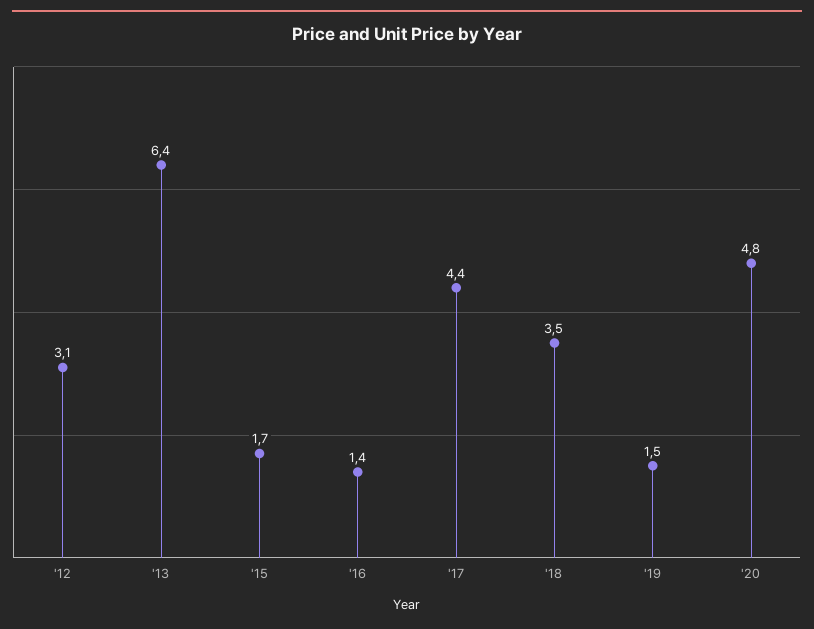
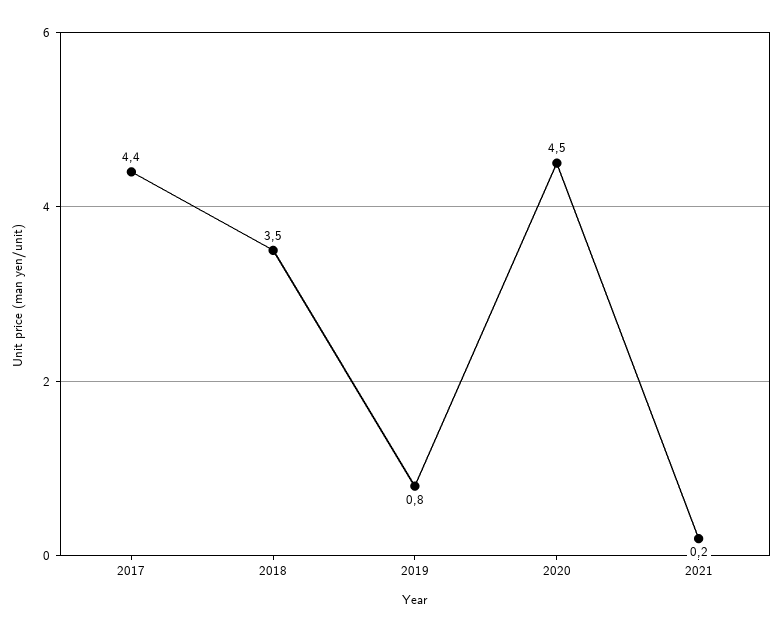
'12: 3.1 -> none
'13: 6.4 -> none
'15: 1.7 -> none
'16: 1.4 -> none
'19: 1.5 -> 0.8
'20: 4.8 -> 4.5
2021: none -> 0.2

